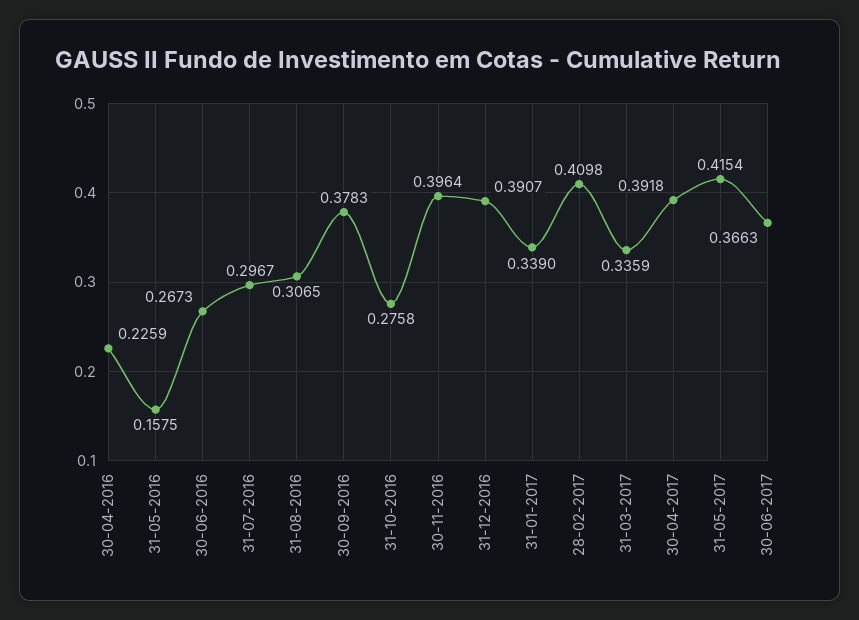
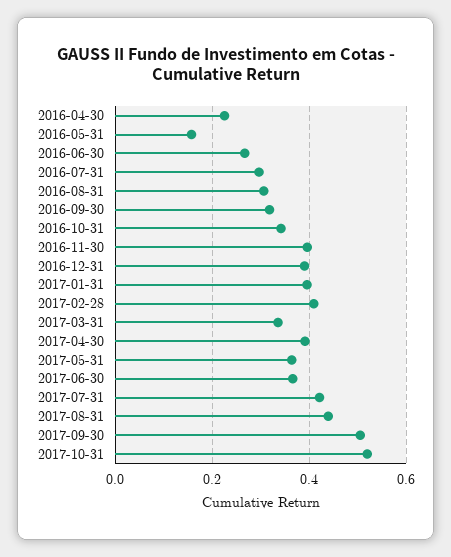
30-09-2016: 0.3783 -> 0.32
31-10-2016: 0.2758 -> 0.34
31-01-2017: 0.339 -> 0.4
31-05-2017: 0.4154 -> 0.36
2017-07-31: none -> 0.42
2017-08-31: none -> 0.44
2017-09-30: none -> 0.5
2017-10-31: none -> 0.52

